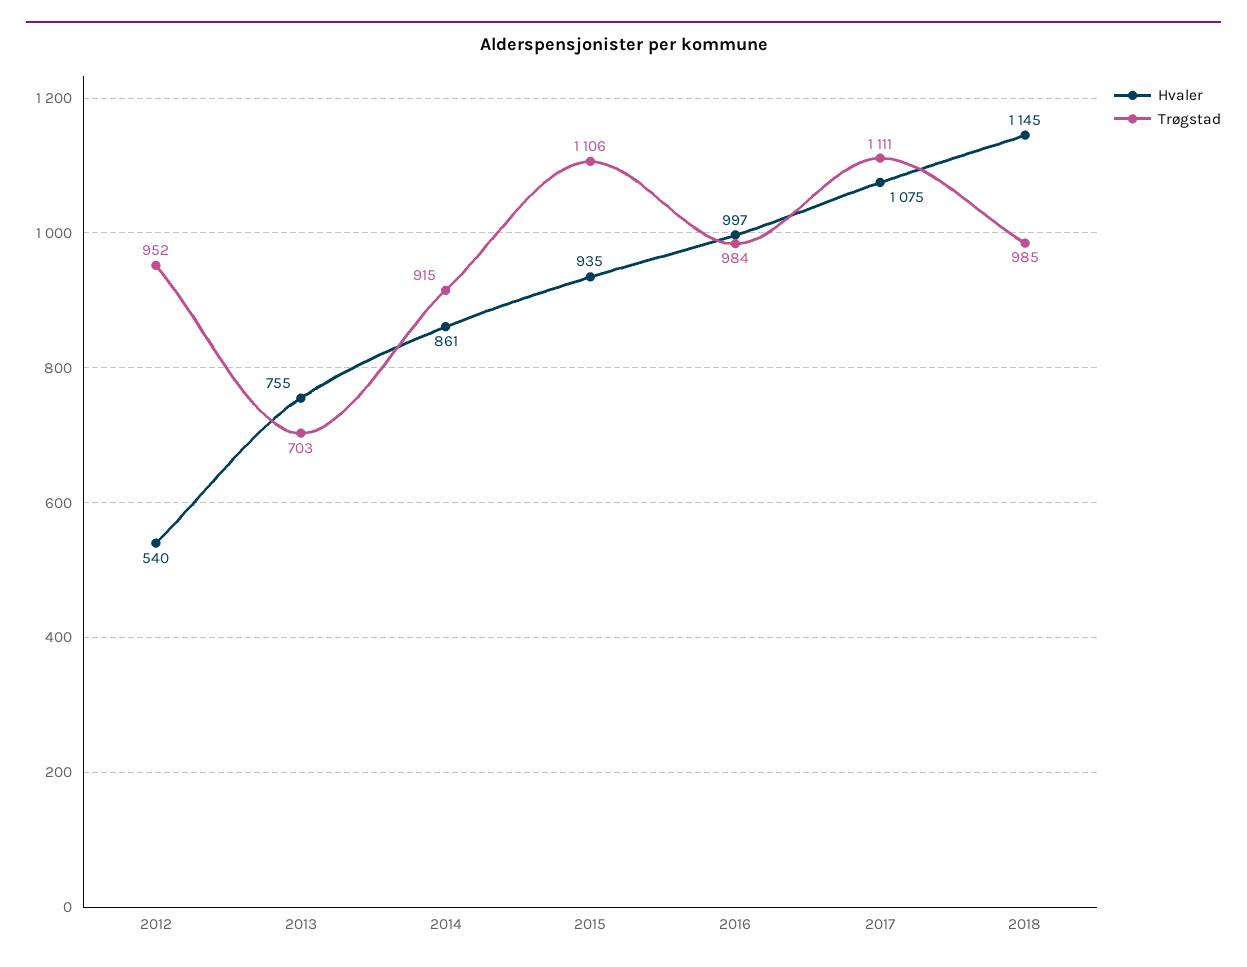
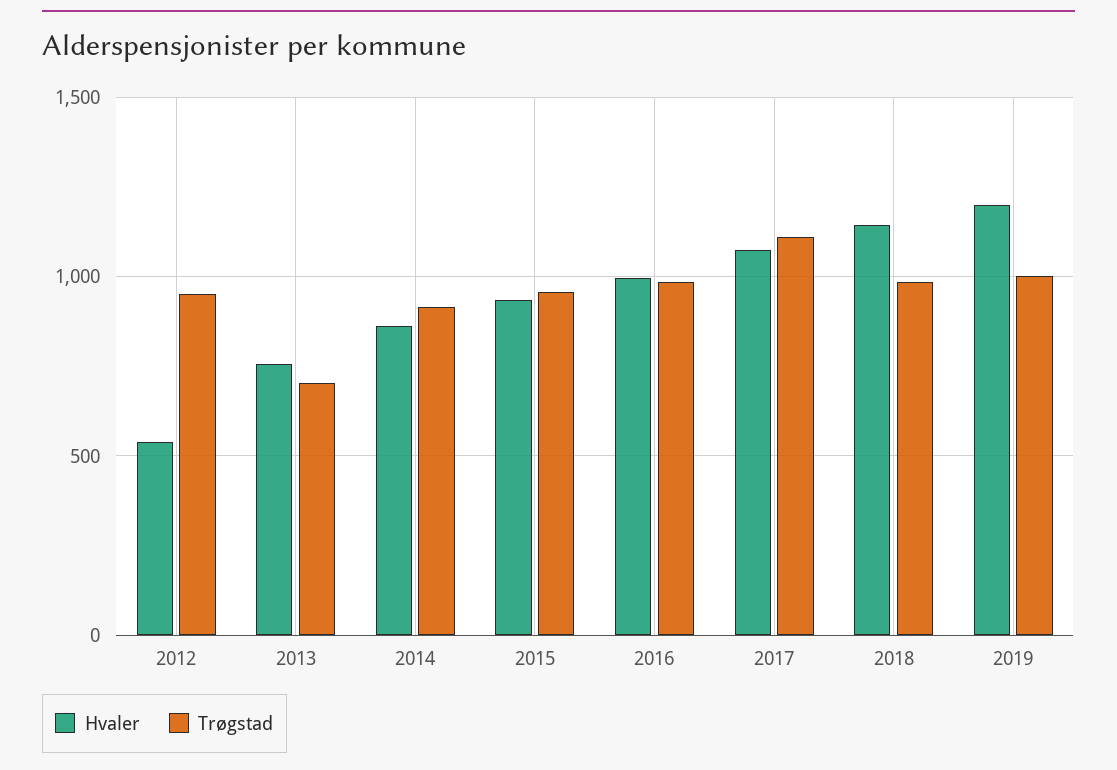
Trøgstad, 2015: 1106 -> 950
Hvaler, 2019: none -> 1200
Trøgstad, 2019: none -> 1000

